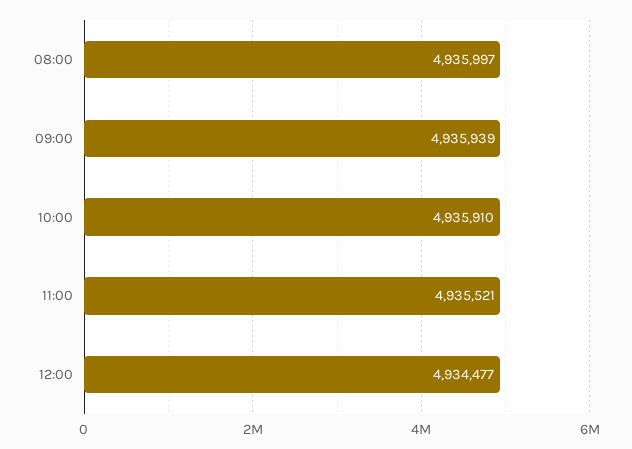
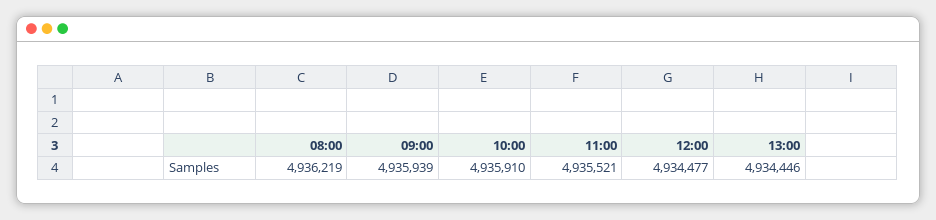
08:00: 4935997 -> 4936219
13:00: none -> 4934446

